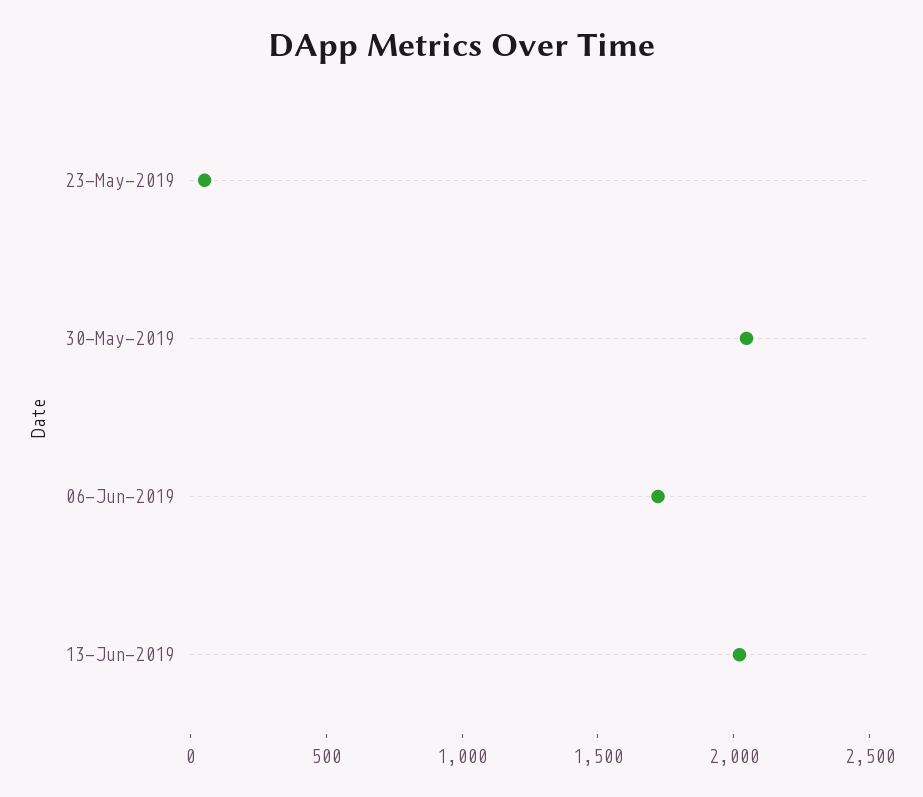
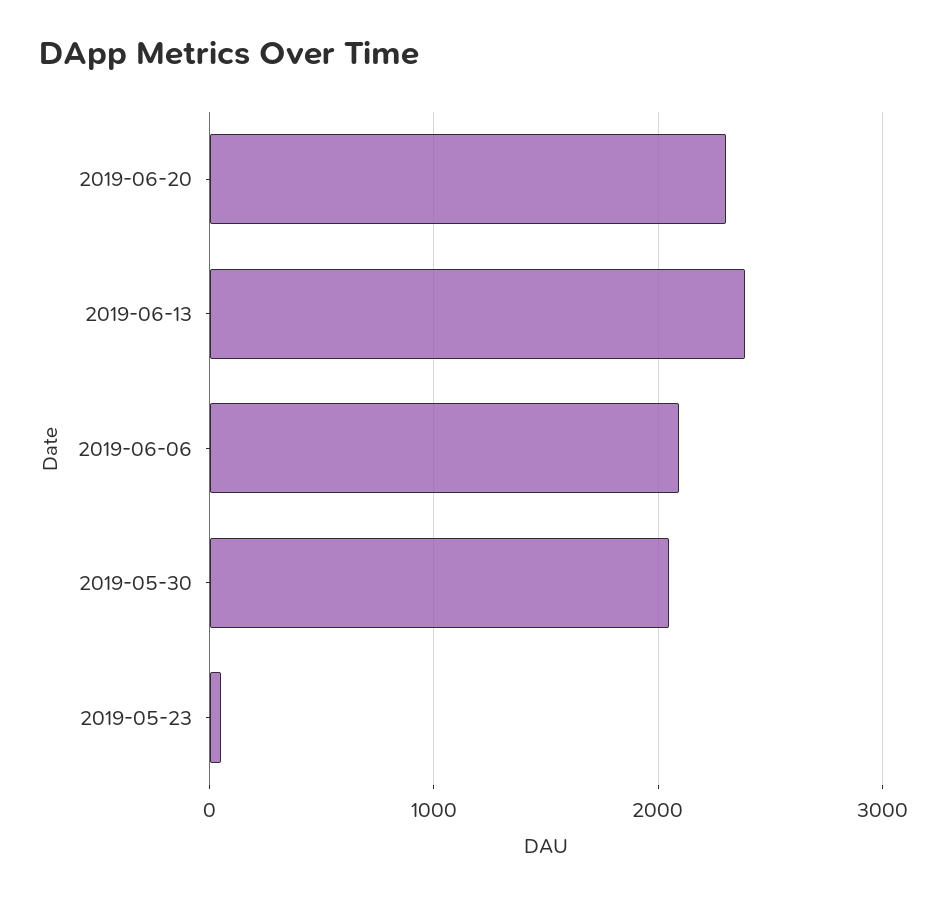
06-Jun-2019: 1700 -> 2100
13-Jun-2019: 2000 -> 2400
2019-06-20: none -> 2300

